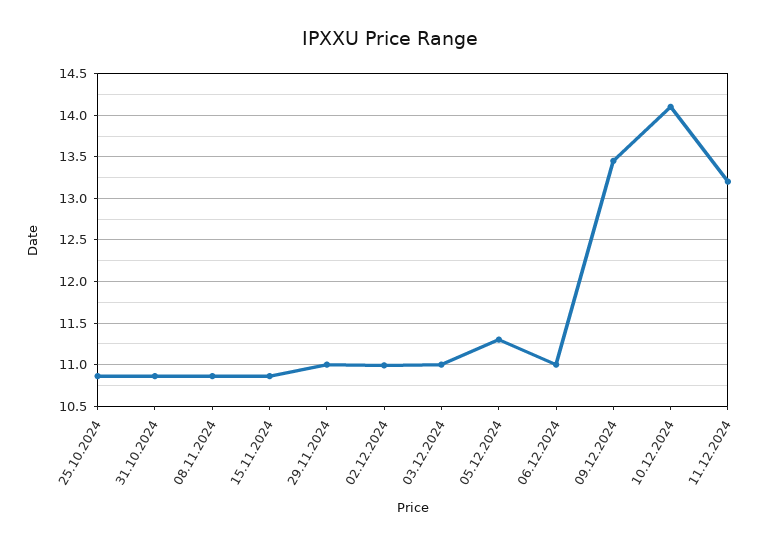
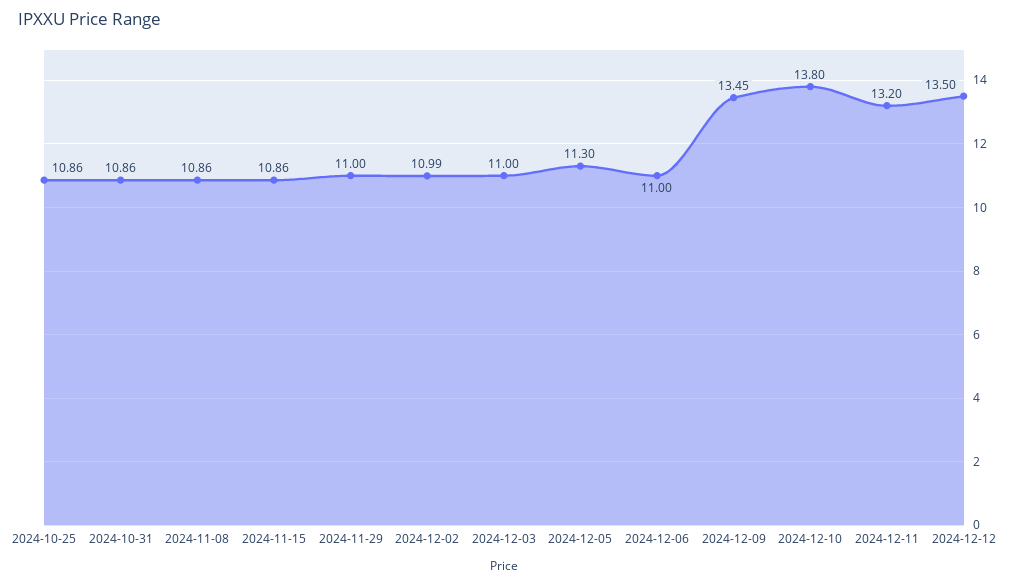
10.12.2024: 14.1 -> 13.8
2024-12-12: none -> 13.5

